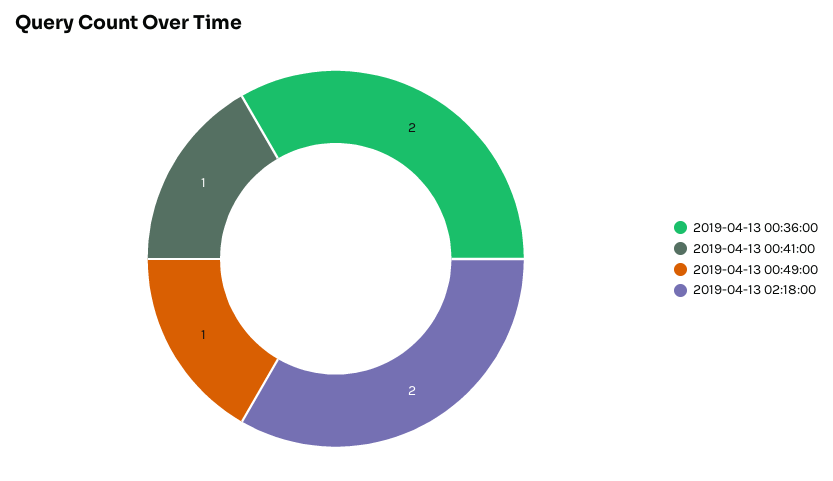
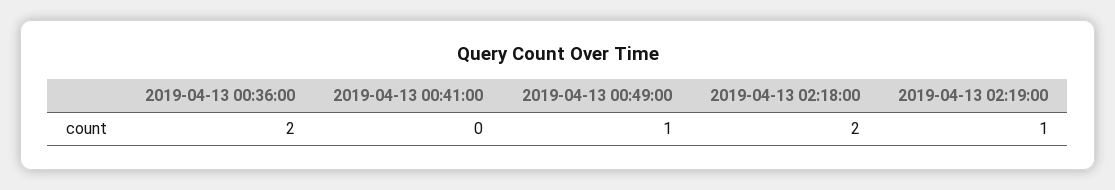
2019-04-13 00:41:00: 1 -> 0
2019-04-13 02:19:00: none -> 1

